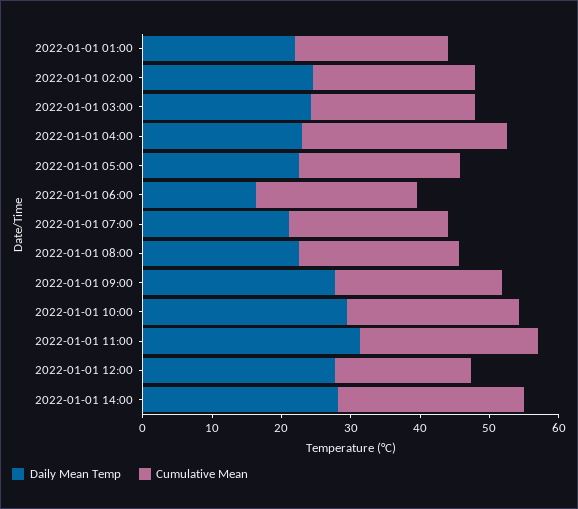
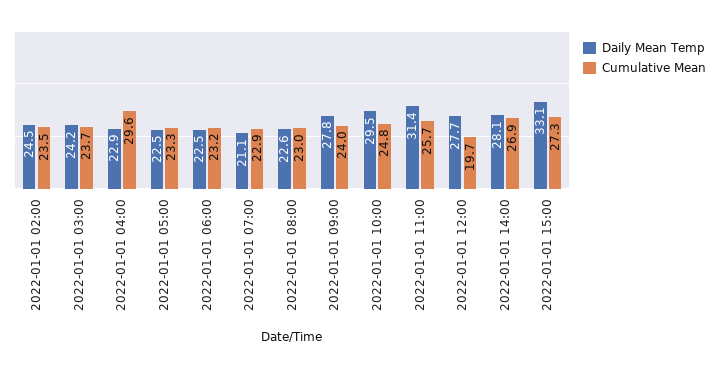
Daily Mean Temp, 2022-01-01 01:00: 22 -> none
Cumulative Mean, 2022-01-01 01:00: 22 -> none
Daily Mean Temp, 2022-01-01 06:00: 16 -> 22.5
Daily Mean Temp, 2022-01-01 15:00: none -> 33.1
Cumulative Mean, 2022-01-01 15:00: none -> 27.3

